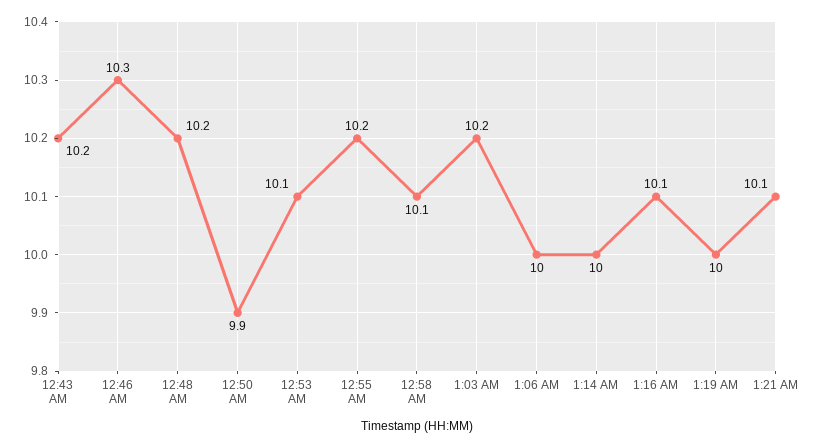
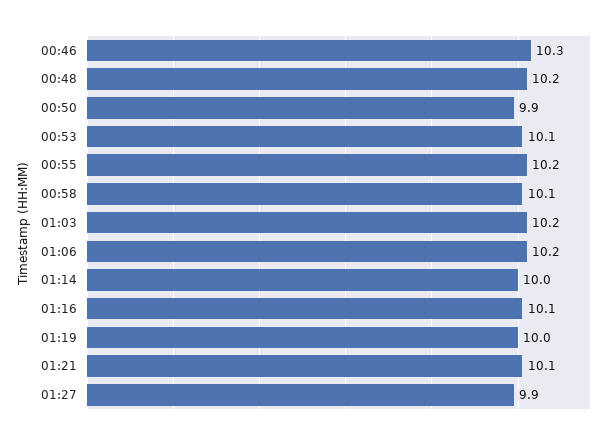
12:43 AM: 10.2 -> none
1:06 AM: 10 -> 10.2
01:27: none -> 9.9

